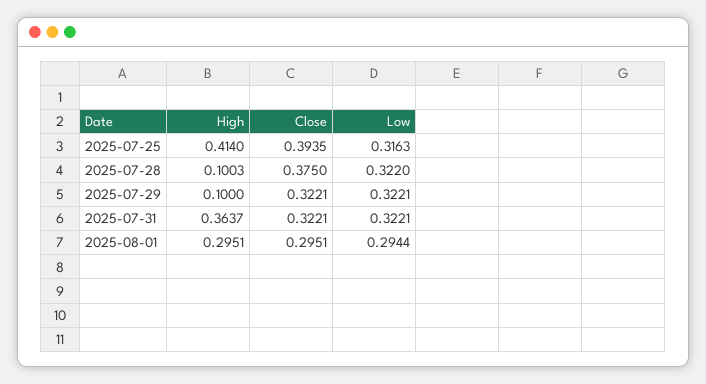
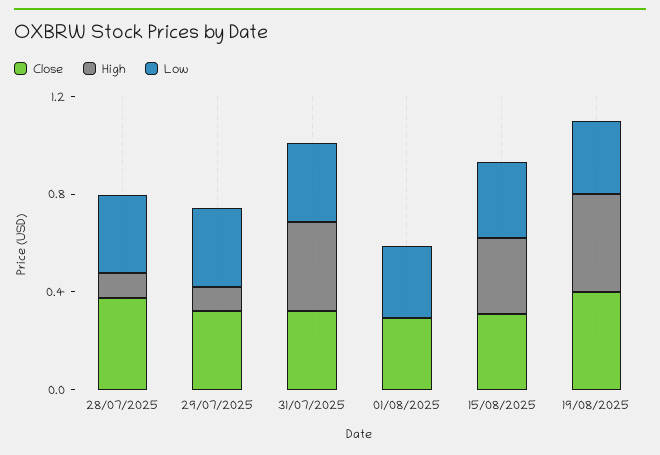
High, 2025-07-25: 0.414 -> none
Close, 2025-07-25: 0.3935 -> none
Low, 2025-07-25: 0.3163 -> none
High, 2025-08-01: 0.2951 -> 0
Close, 15/08/2025: none -> 0.3
High, 15/08/2025: none -> 0.3
Low, 15/08/2025: none -> 0.3
Close, 19/08/2025: none -> 0.4
High, 19/08/2025: none -> 0.4
Low, 19/08/2025: none -> 0.3

